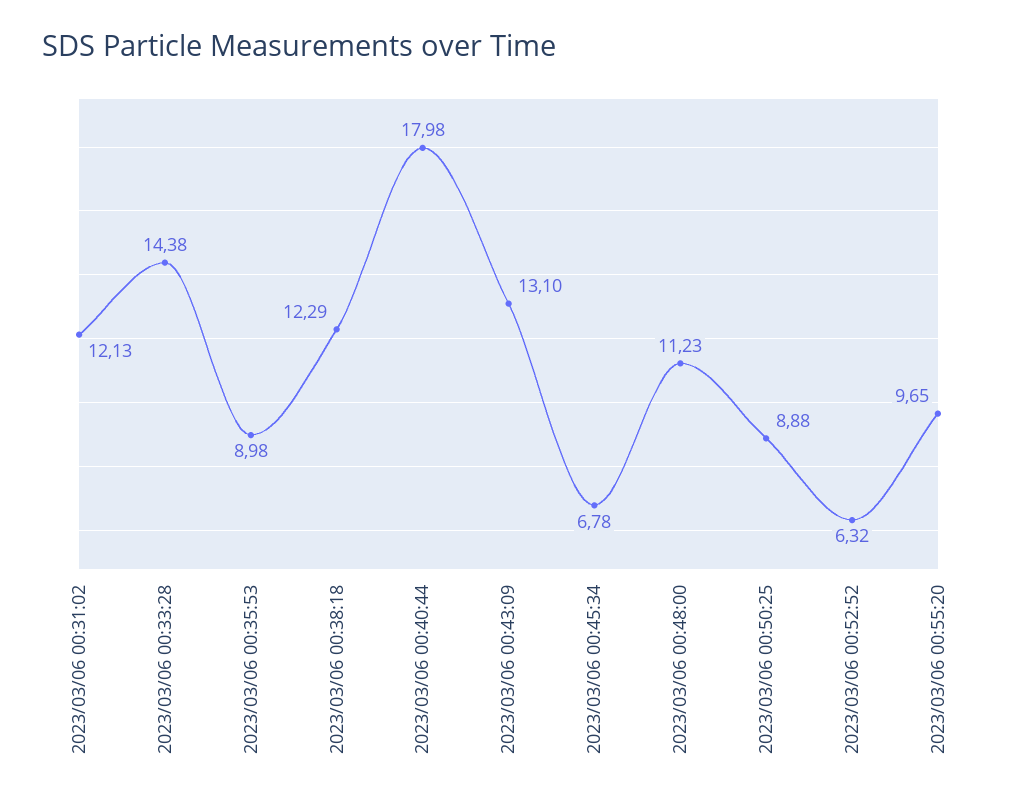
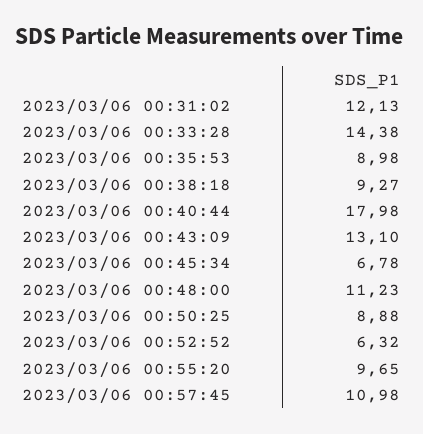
2023/03/06 00:38:18: 12.29 -> 9.27
2023/03/06 00:57:45: none -> 10.98

